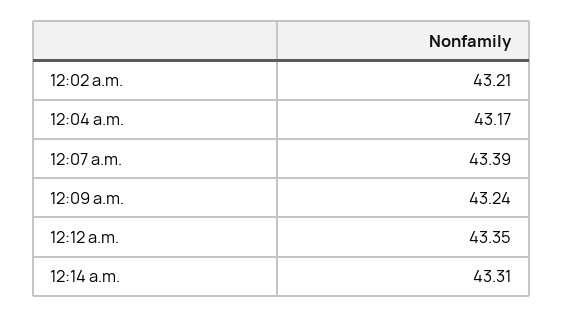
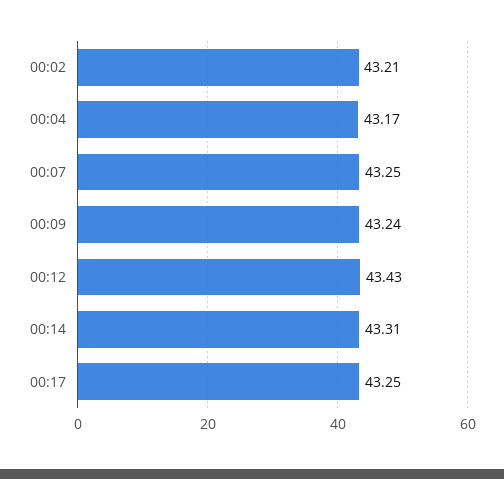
12:07 a.m.: 43.39 -> 43.25
12:12 a.m.: 43.35 -> 43.43
00:17: none -> 43.25

